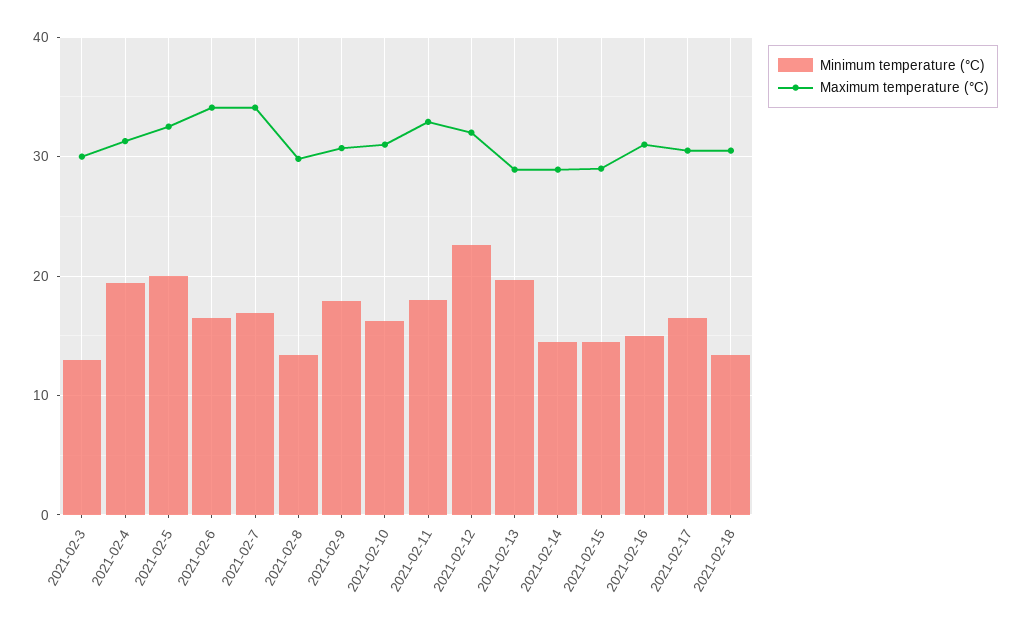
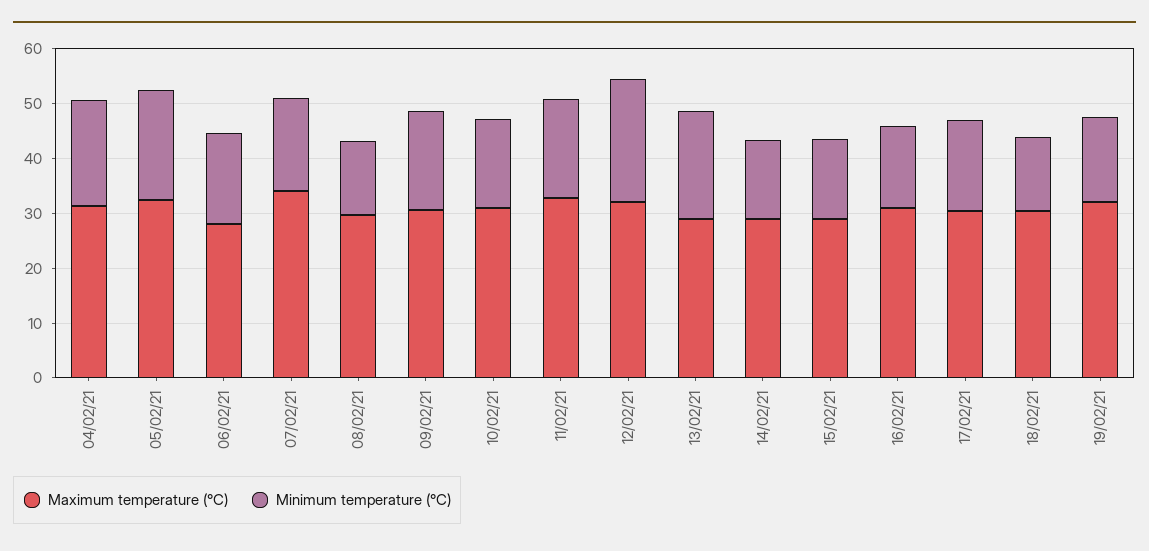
Minimum temperature (°C), 2021-02-3: 13 -> none
Maximum temperature (°C), 2021-02-3: 30 -> none
Maximum temperature (°C), 2021-02-6: 34 -> 28
Maximum temperature (°C), 19/02/21: none -> 32
Minimum temperature (°C), 19/02/21: none -> 16

